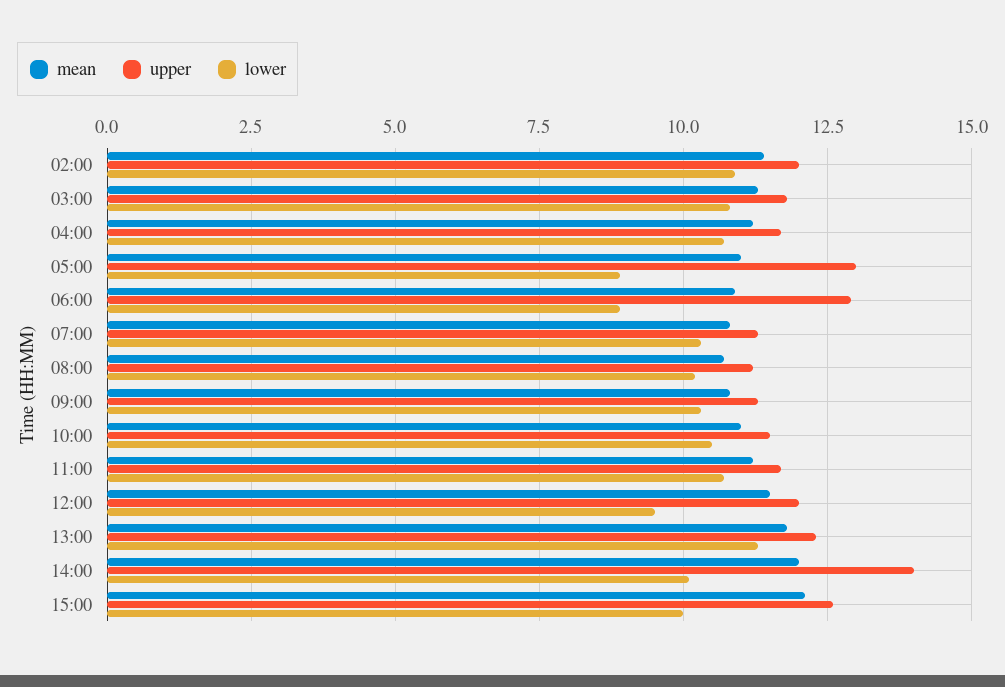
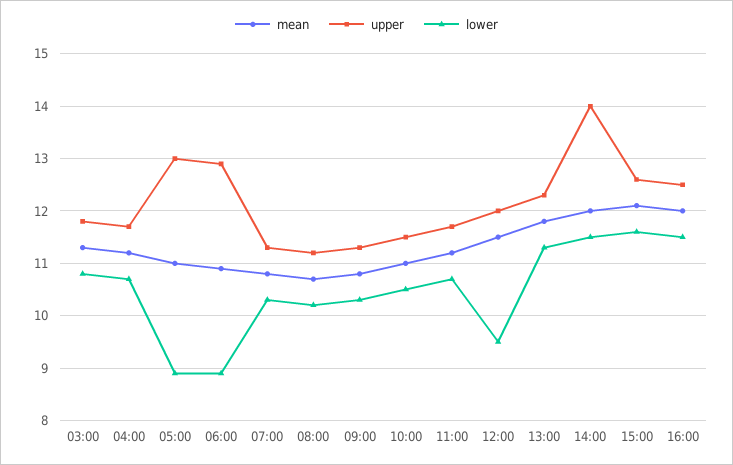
mean, 02:00: 11.5 -> none
upper, 02:00: 12 -> none
lower, 02:00: 11 -> none
lower, 14:00: 10 -> 11.5
lower, 15:00: 10 -> 11.5
mean, 16:00: none -> 12
upper, 16:00: none -> 12.5
lower, 16:00: none -> 11.5

